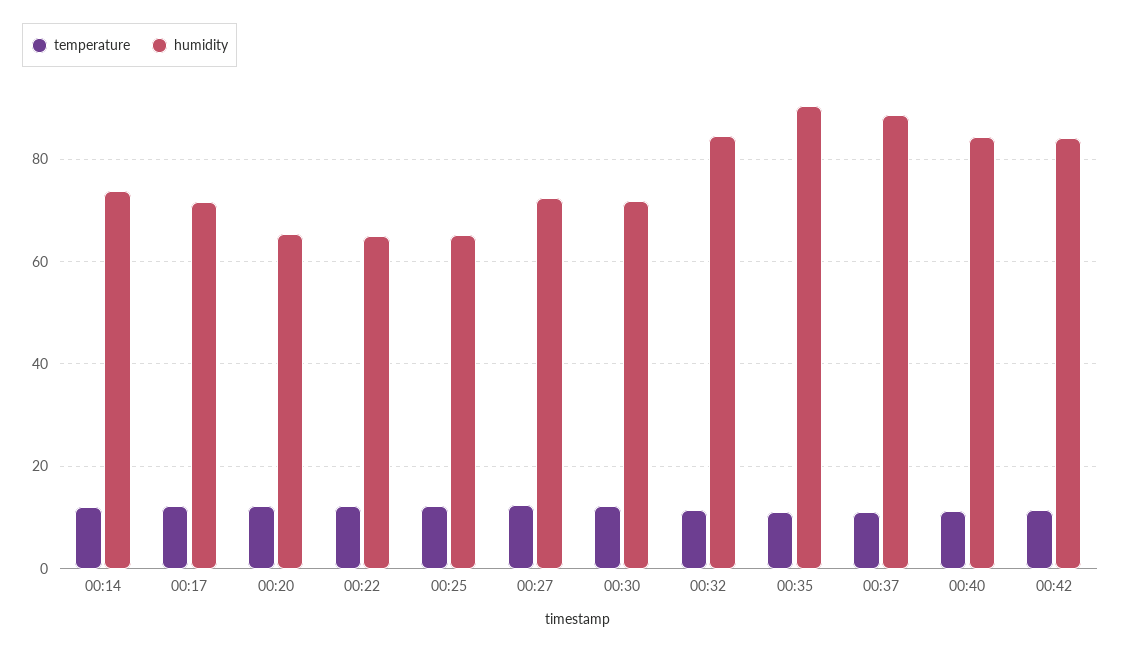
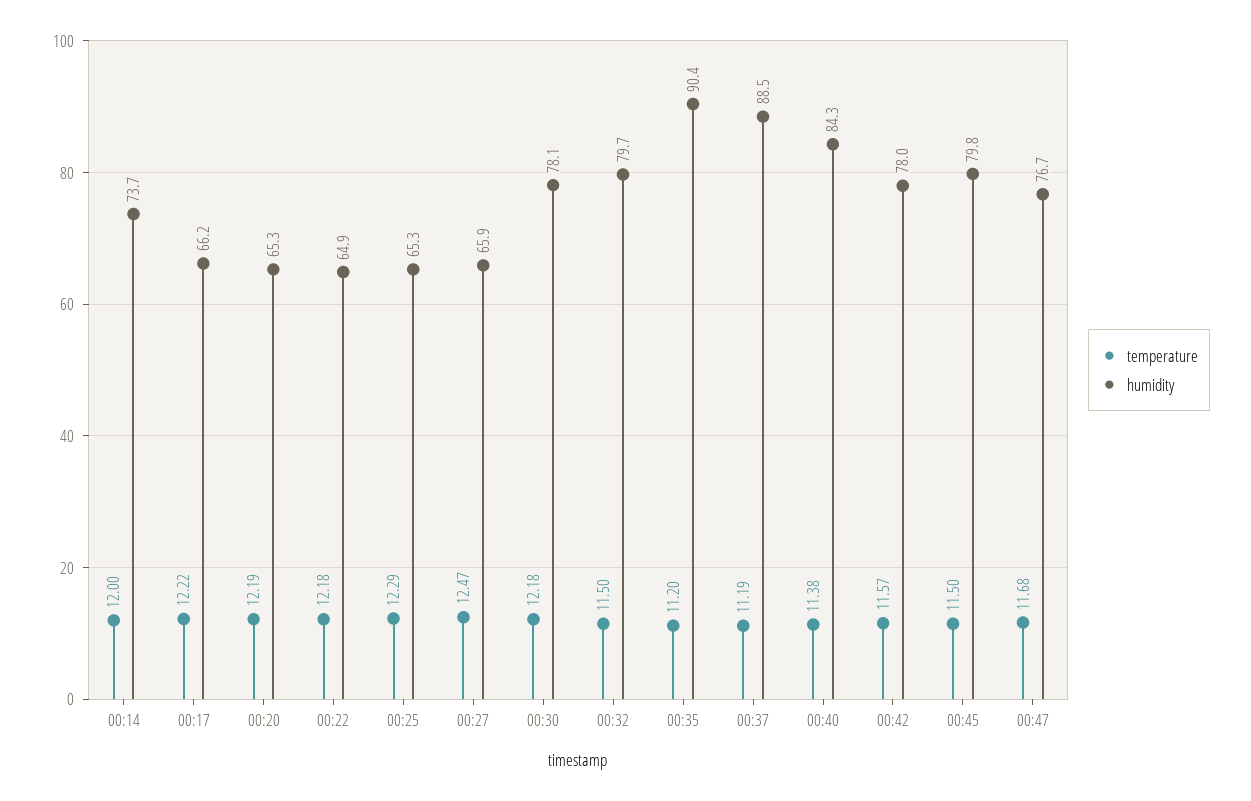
humidity, 00:17: 72 -> 66.2
humidity, 00:27: 72 -> 65.9
humidity, 00:30: 72 -> 78.1
humidity, 00:32: 84 -> 79.7
humidity, 00:42: 84 -> 78
temperature, 00:45: none -> 11.5
humidity, 00:45: none -> 79.8
temperature, 00:47: none -> 11.68
humidity, 00:47: none -> 76.7

